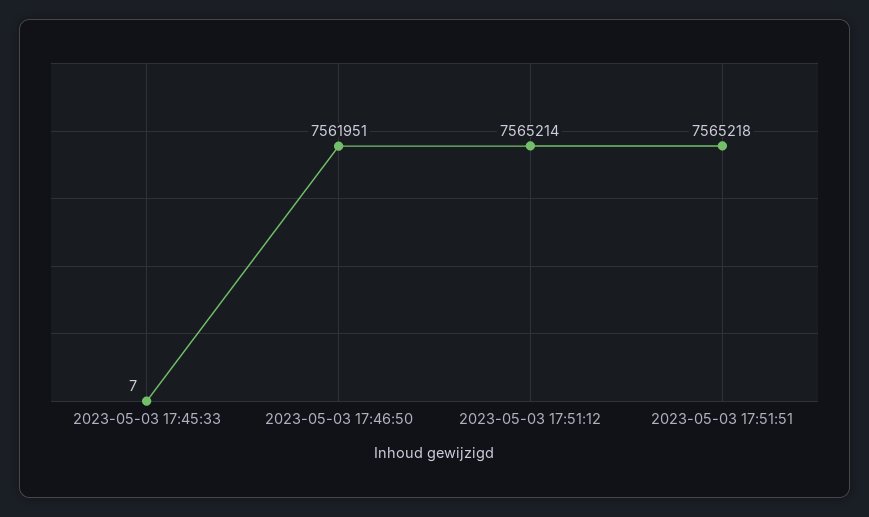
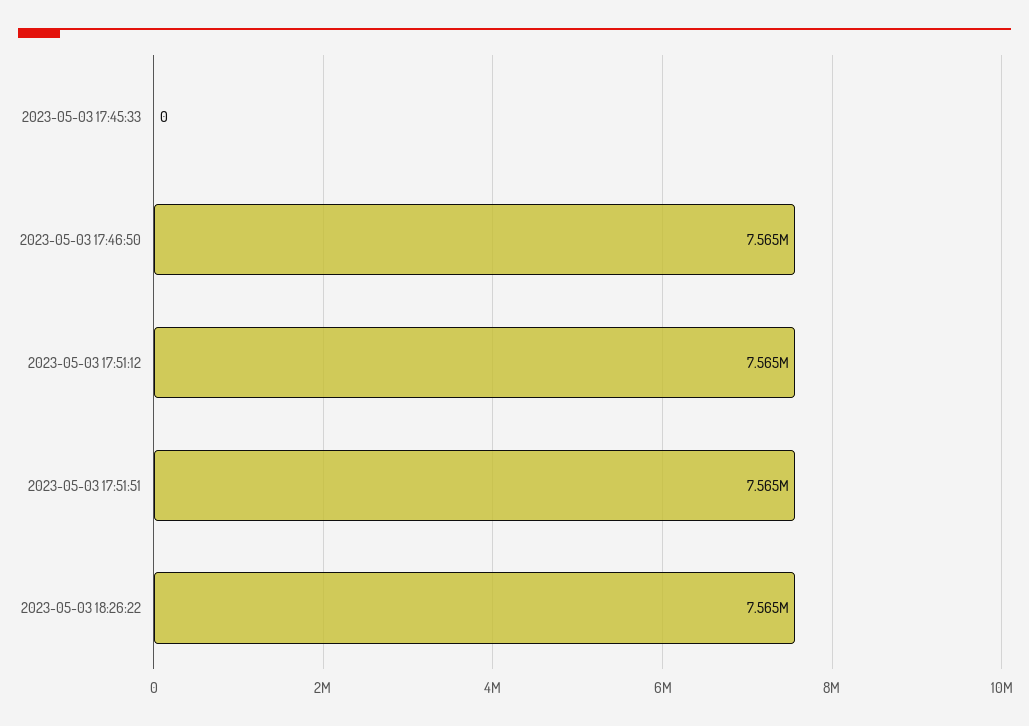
2023-05-03 17:45:33: 7 -> 0
2023-05-03 17:46:50: 7561951 -> 7565000
2023-05-03 18:26:22: none -> 7565000

